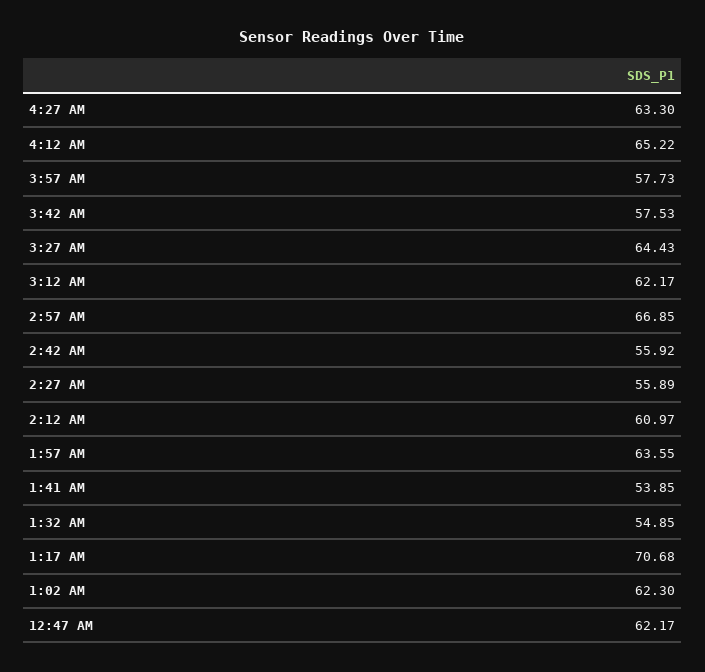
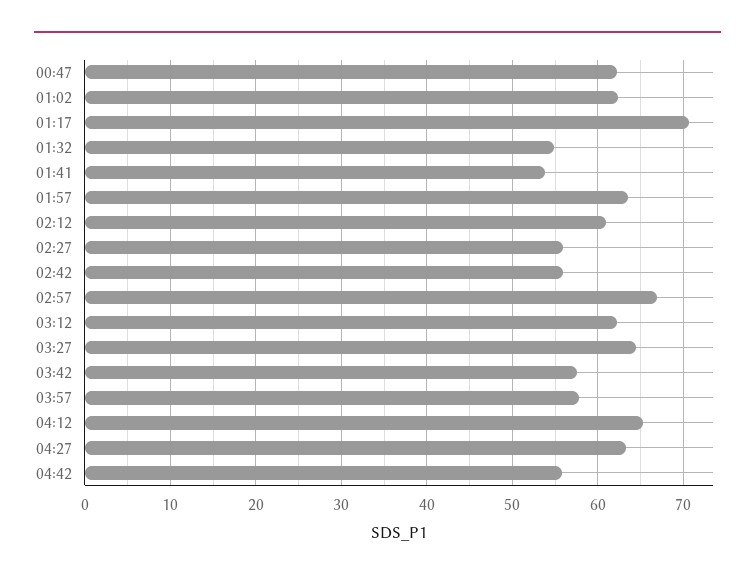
04:42: none -> 56

